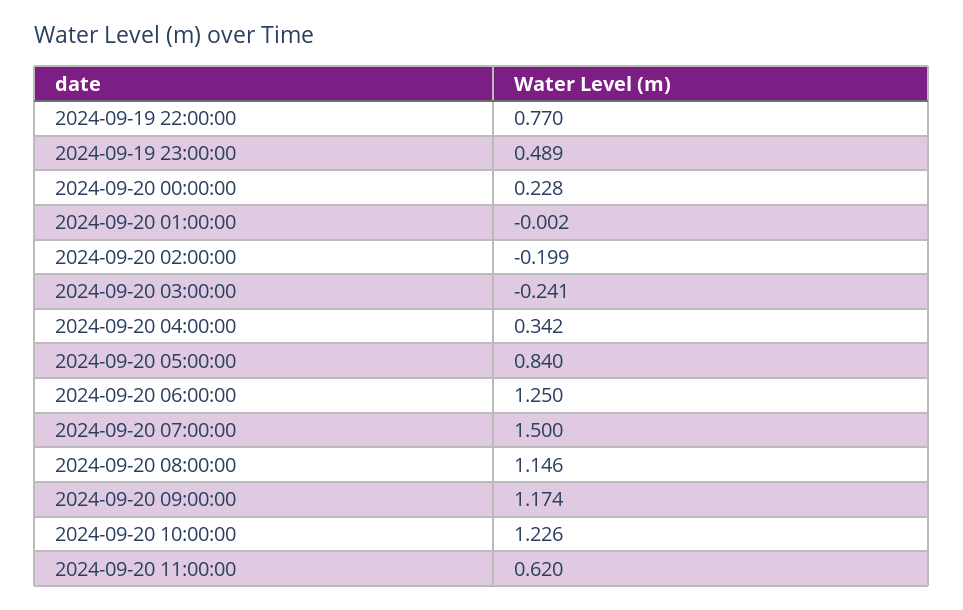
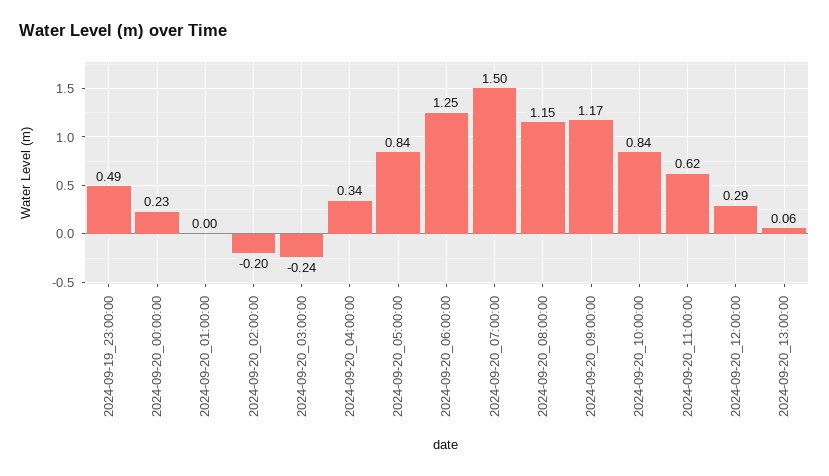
2024-09-19 22:00:00: 0.77 -> none
2024-09-20 10:00:00: 1.226 -> 0.84
2024-09-20_12:00:00: none -> 0.29
2024-09-20_13:00:00: none -> 0.06

